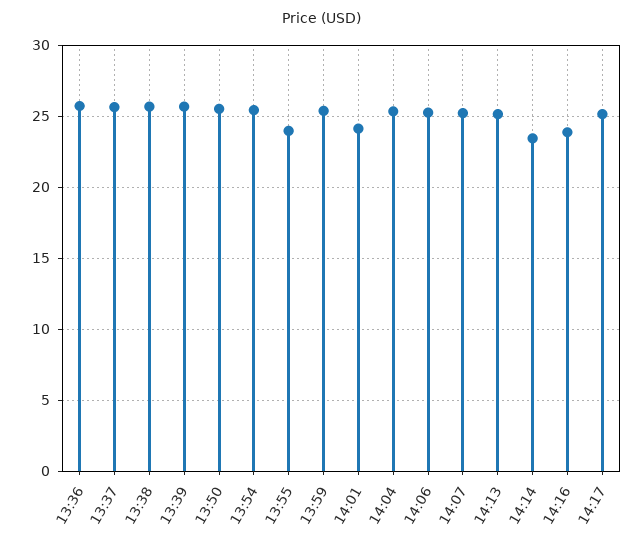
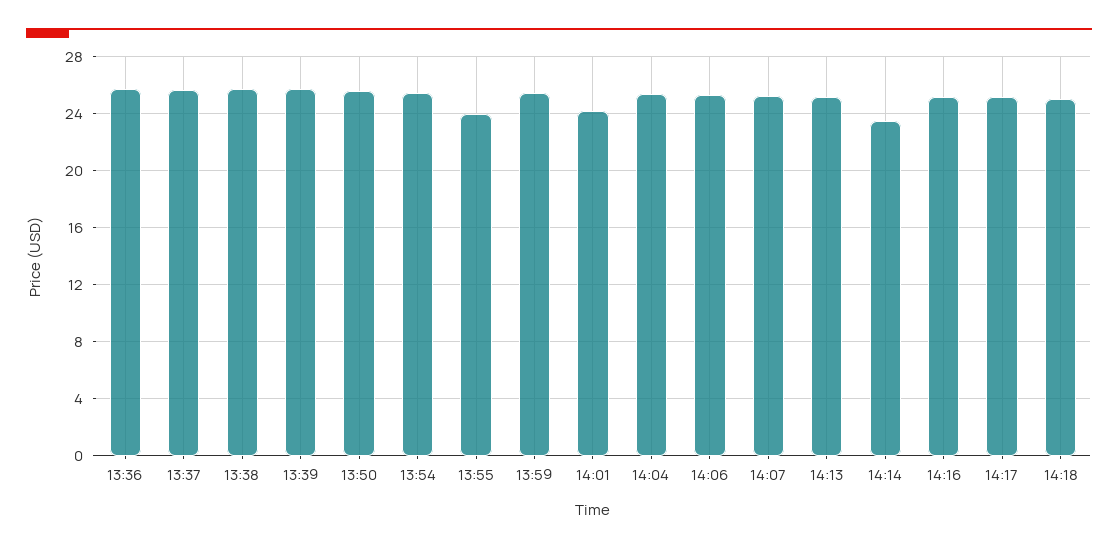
14:16: 24 -> 25
14:18: none -> 25

